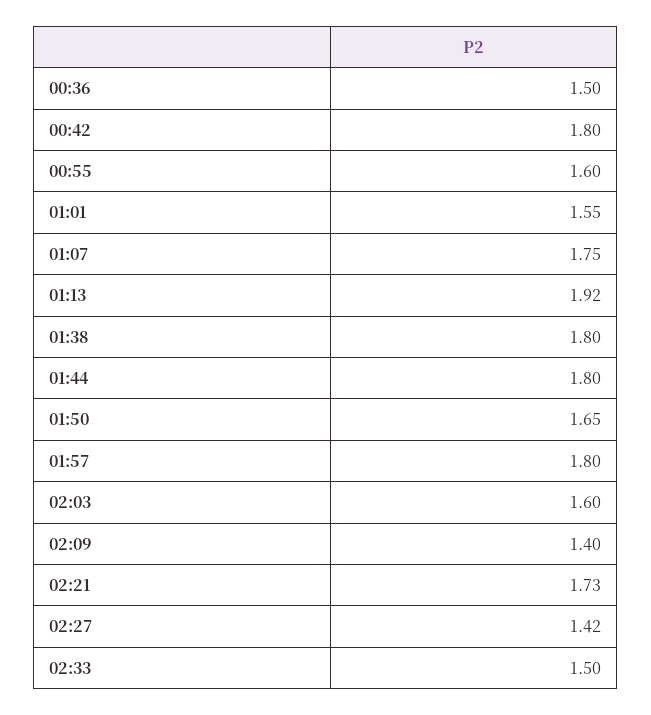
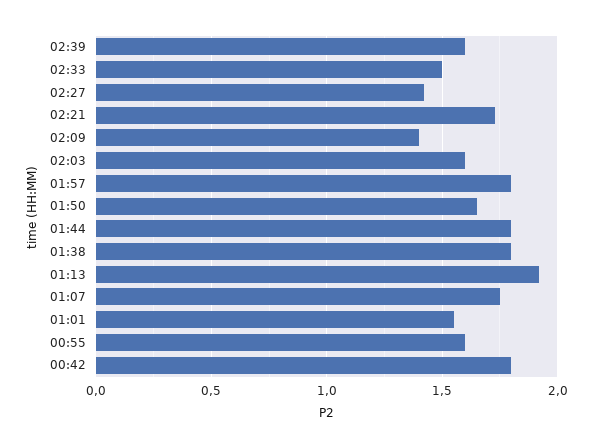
00:36: 1.5 -> none
02:39: none -> 1.6

